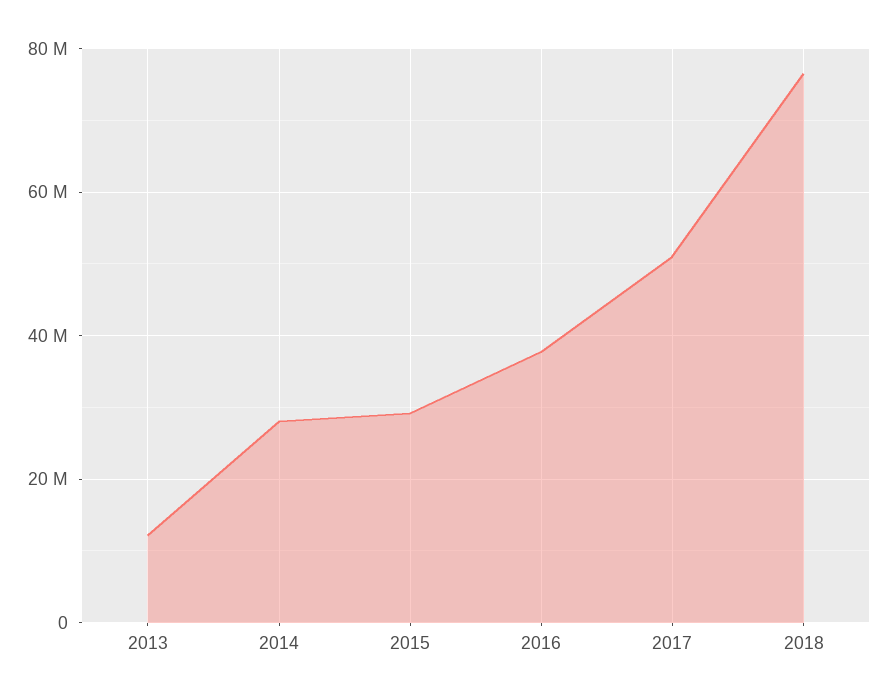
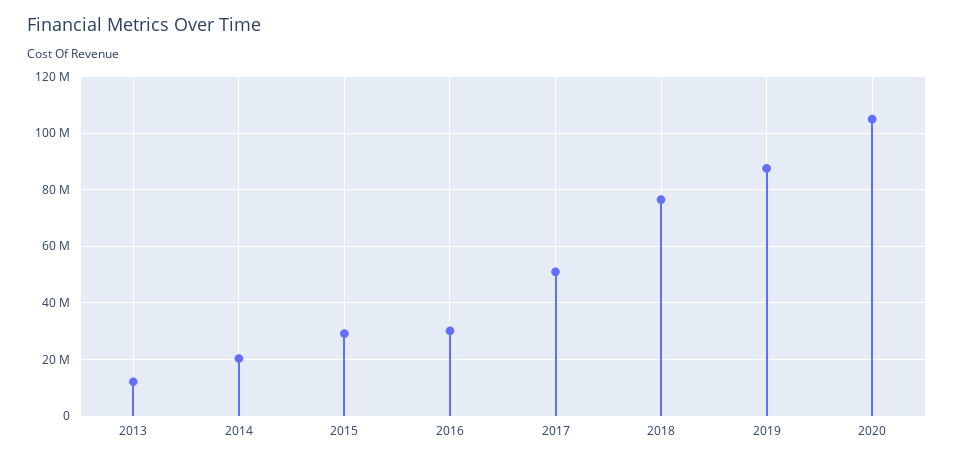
2014: 28000000 -> 20000000
2016: 38000000 -> 30000000
2019: none -> 87500000
2020: none -> 105000000

